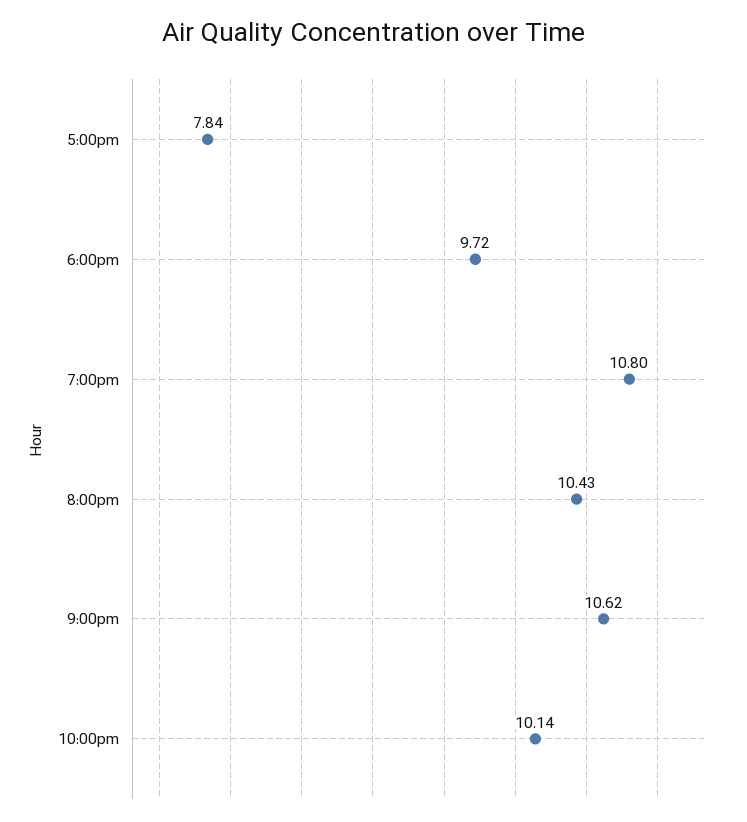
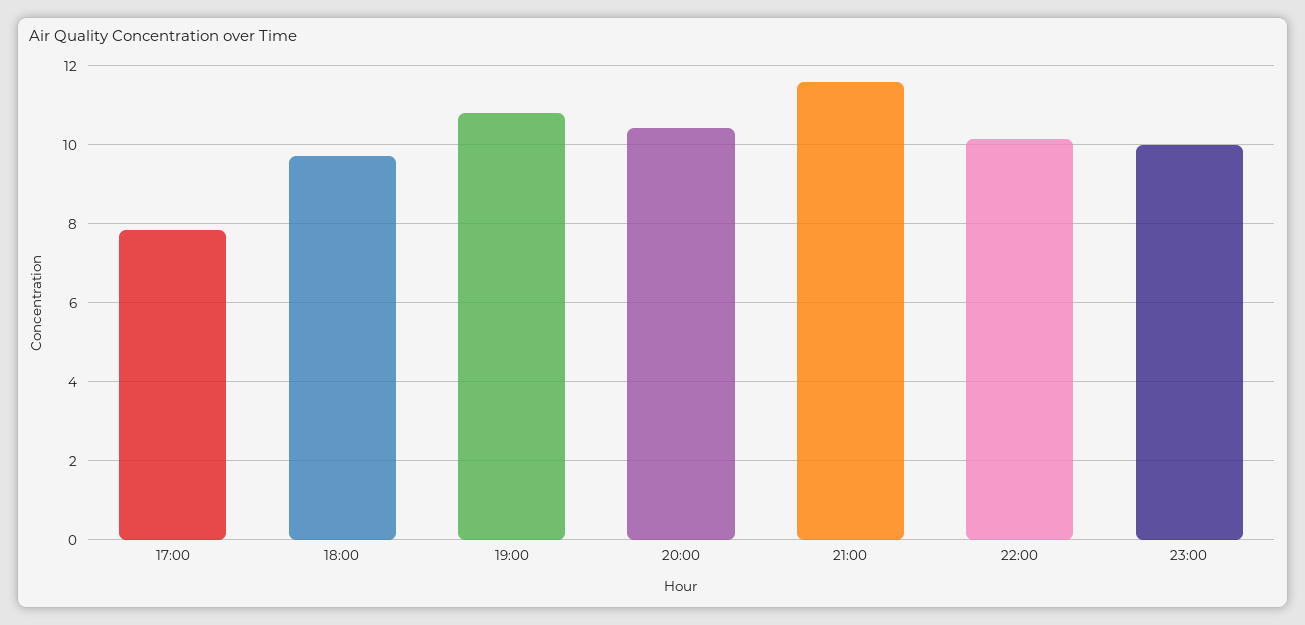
9:00pm: 10.62 -> 11.6
23:00: none -> 10

